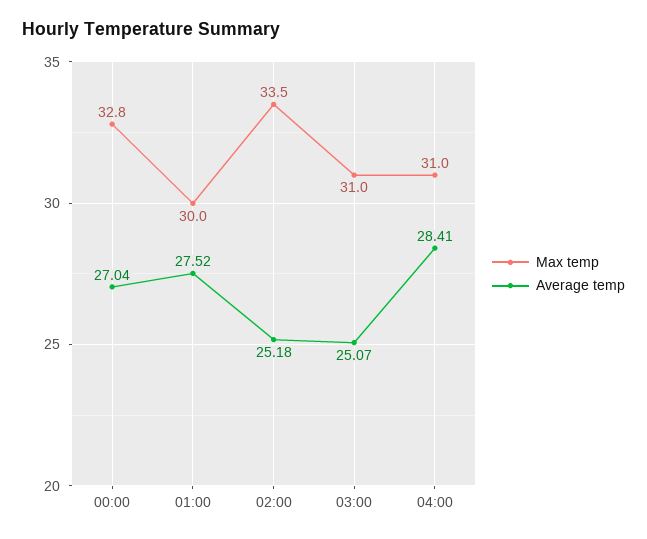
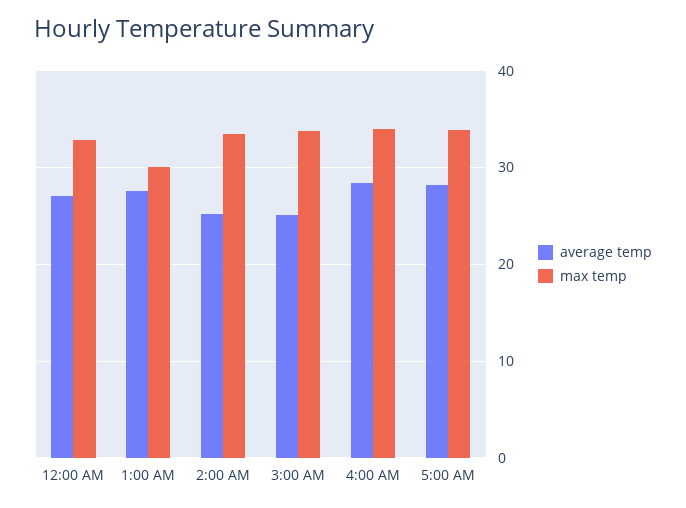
Max temp, 03:00: 31 -> 34
Max temp, 04:00: 31 -> 34
Average temp, 5:00 AM: none -> 28
Max temp, 5:00 AM: none -> 34

